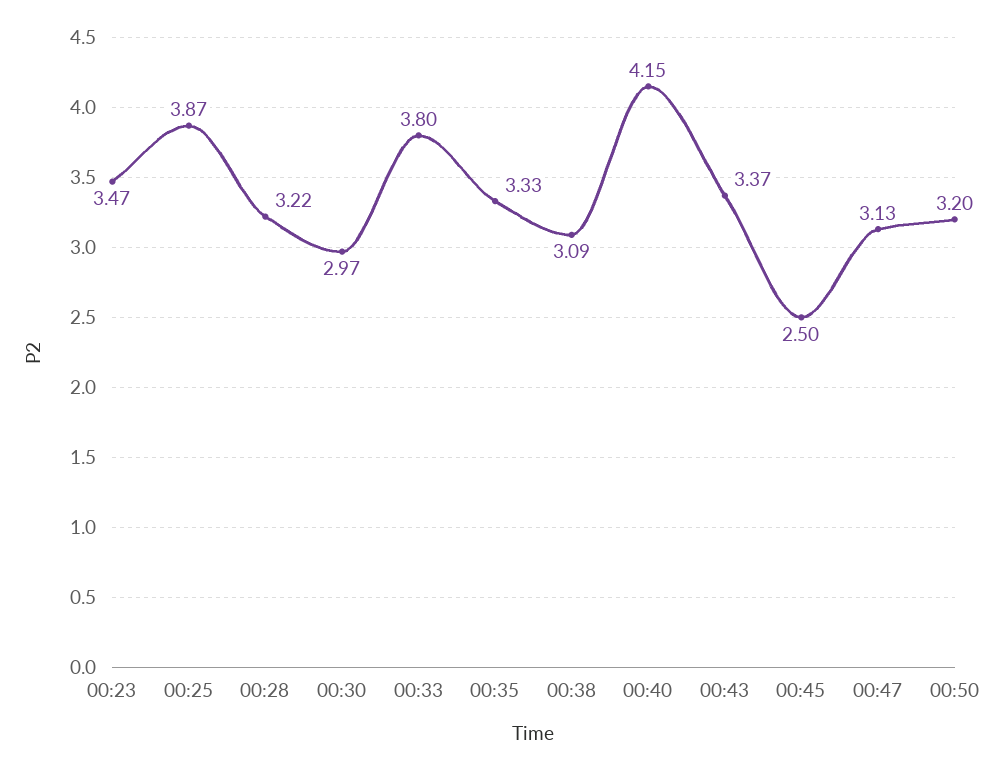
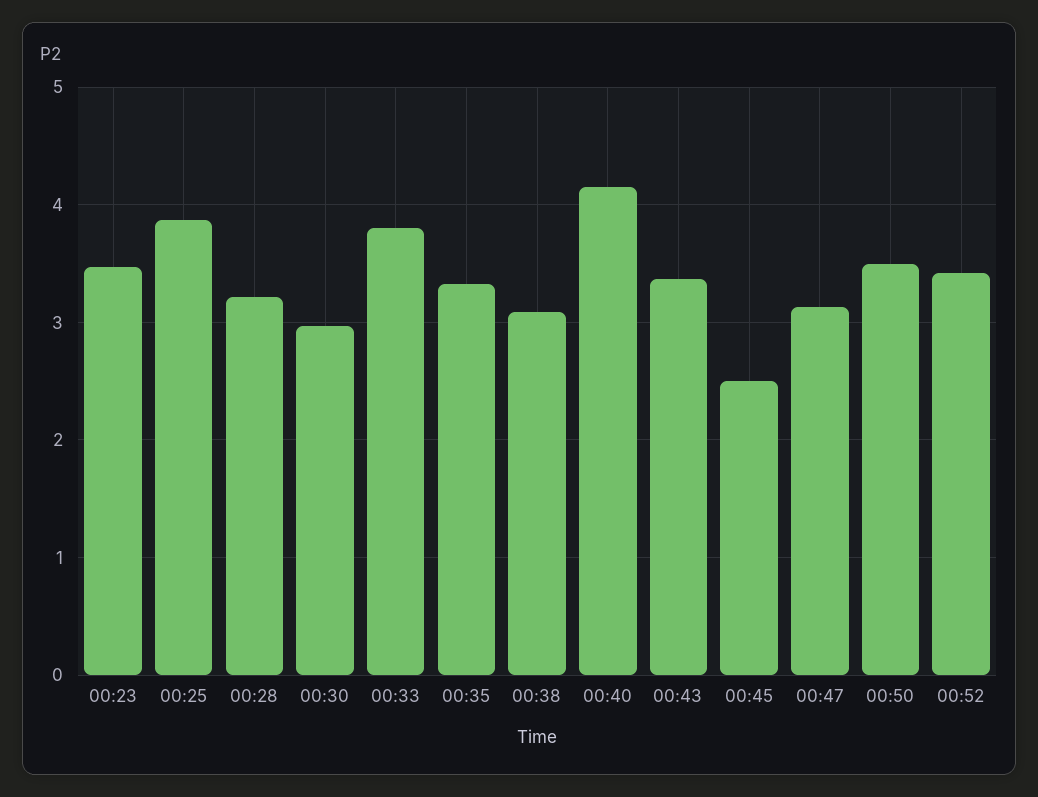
00:50: 3.2 -> 3.5
00:52: none -> 3.4

